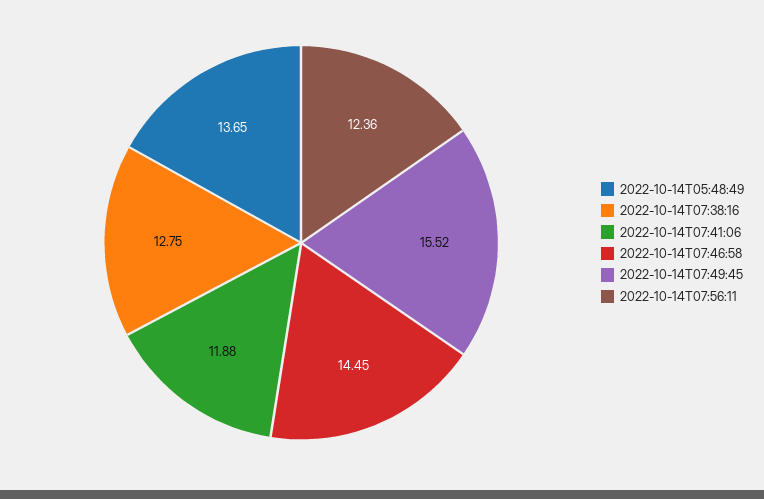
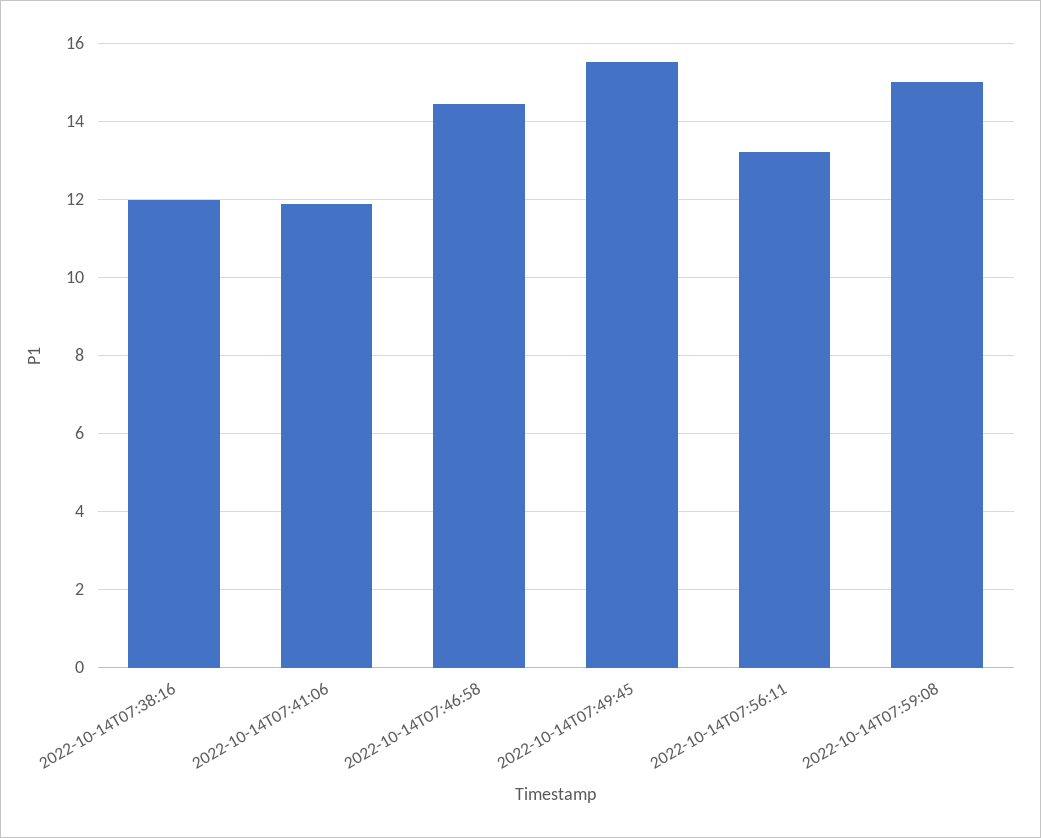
2022-10-14T05:48:49: 13.65 -> none
2022-10-14T07:38:16: 12.75 -> 12
2022-10-14T07:56:11: 12.36 -> 13.2
2022-10-14T07:59:08: none -> 15

